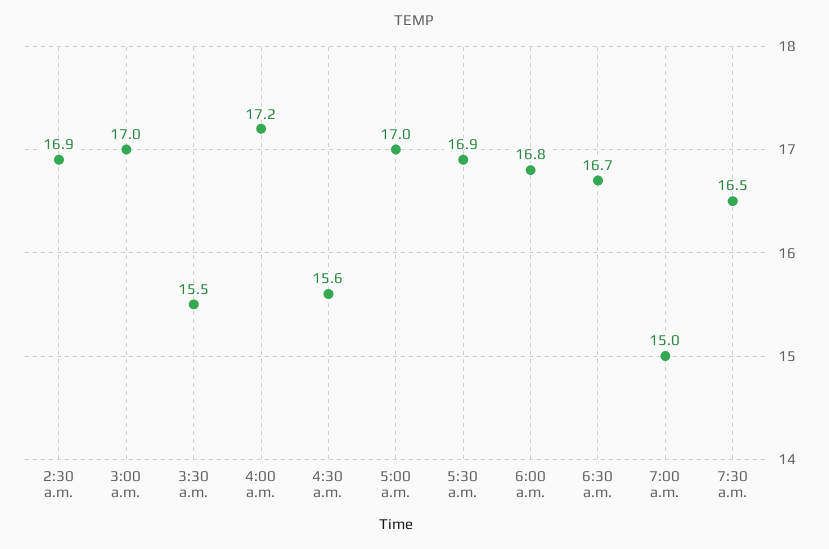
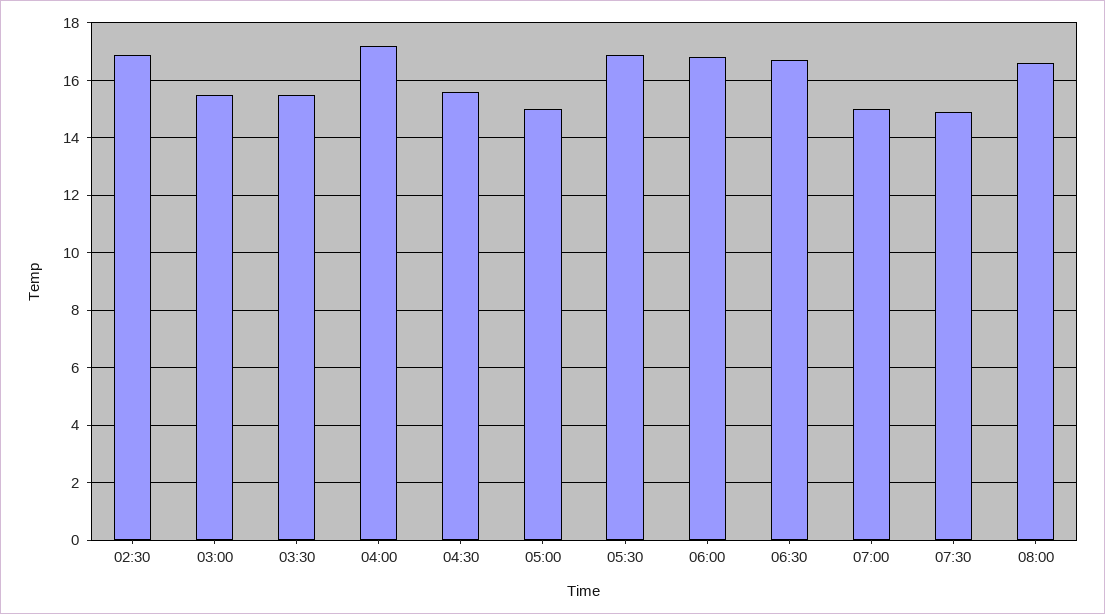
3:00 a.m.: 17 -> 15.5
5:00 a.m.: 17 -> 15
7:30 a.m.: 16.5 -> 15
08:00: none -> 16.5

